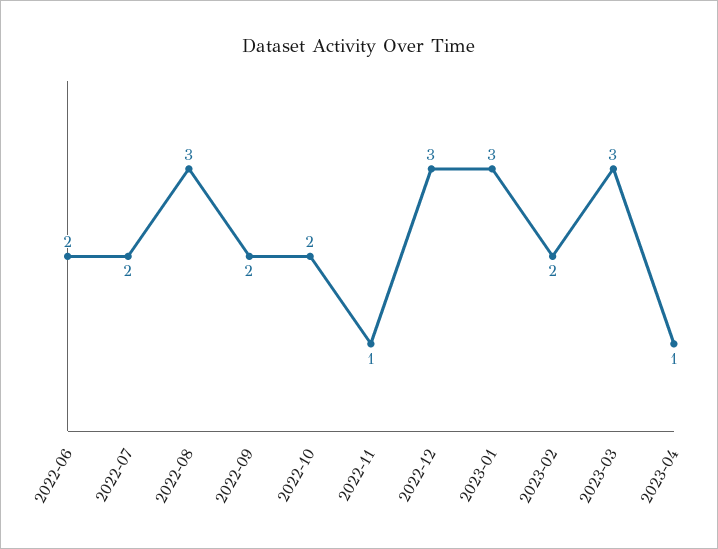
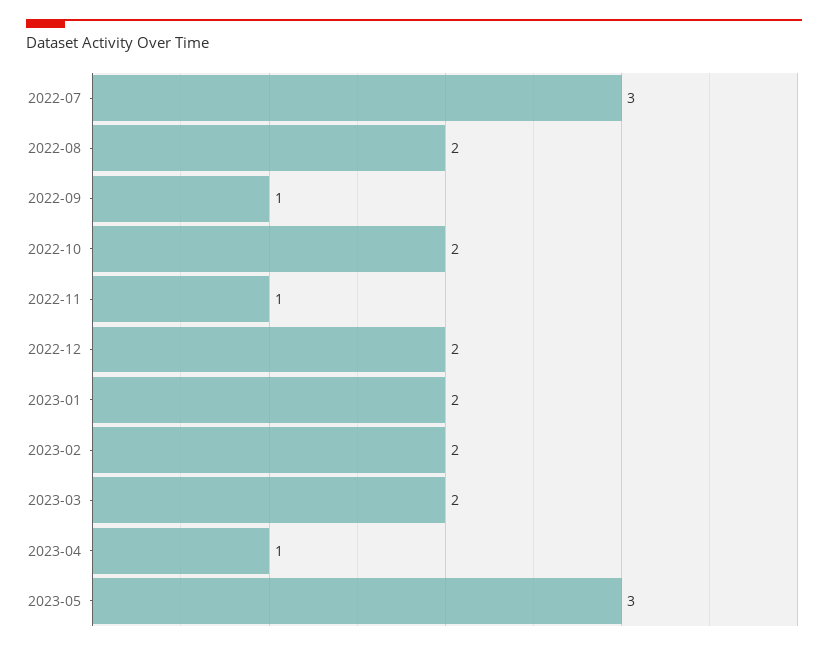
2022-06: 2 -> none
2022-07: 2 -> 3
2022-08: 3 -> 2
2022-09: 2 -> 1
2022-12: 3 -> 2
2023-01: 3 -> 2
2023-03: 3 -> 2
2023-05: none -> 3

